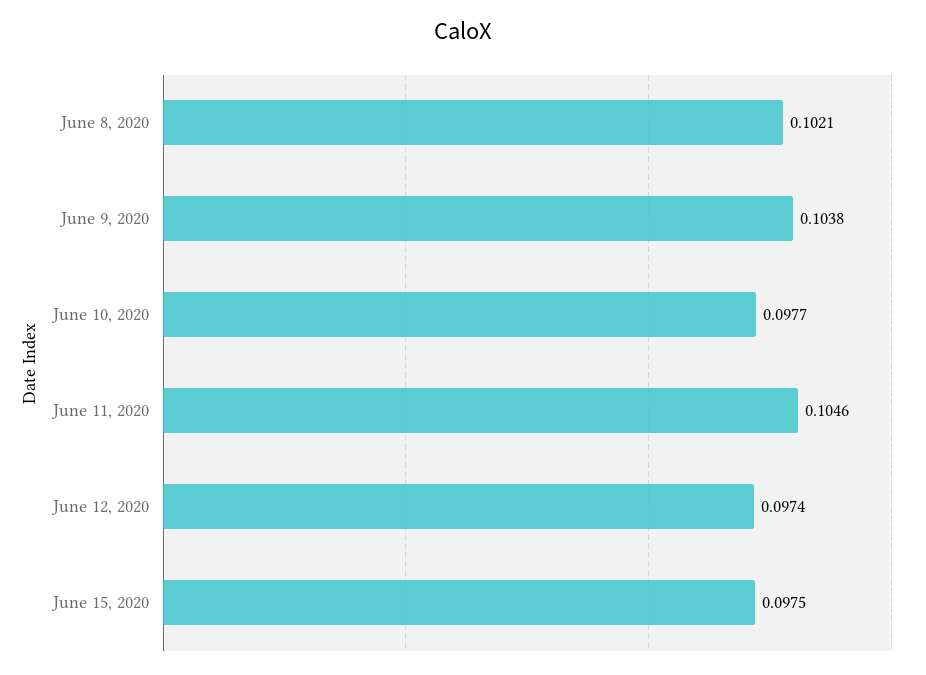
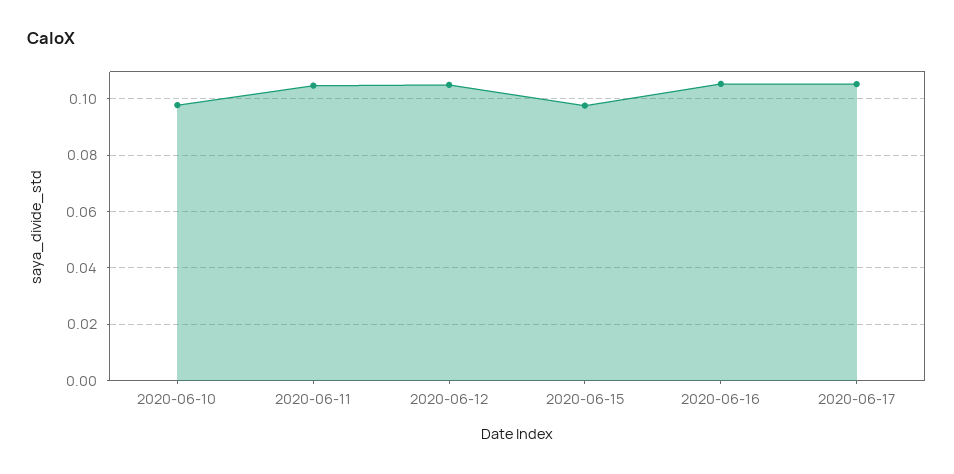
June 8, 2020: 0.1021 -> none
June 9, 2020: 0.1038 -> none
June 12, 2020: 0.0974 -> 0.105
2020-06-16: none -> 0.105
2020-06-17: none -> 0.105

